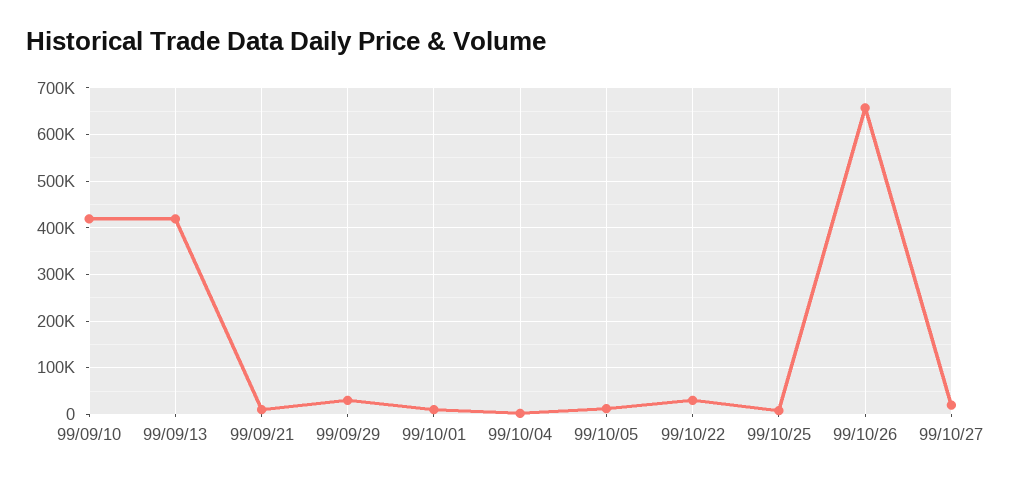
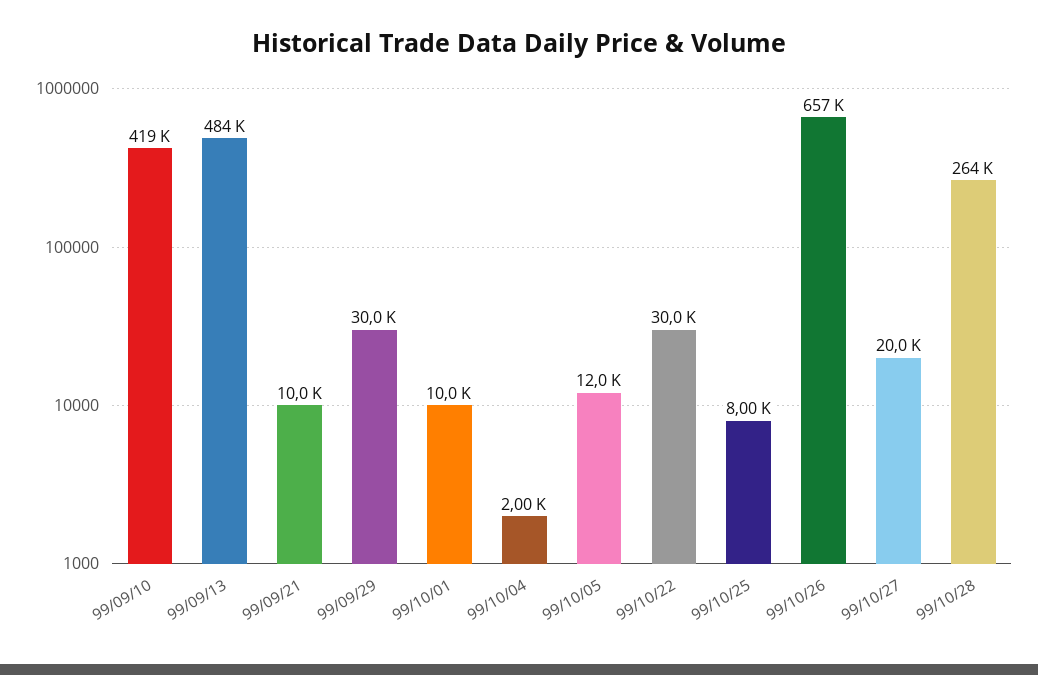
99/09/13: 420000 -> 484000
99/10/28: none -> 264000

